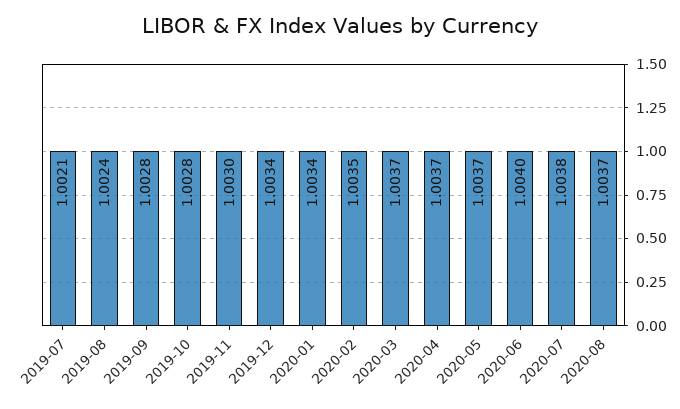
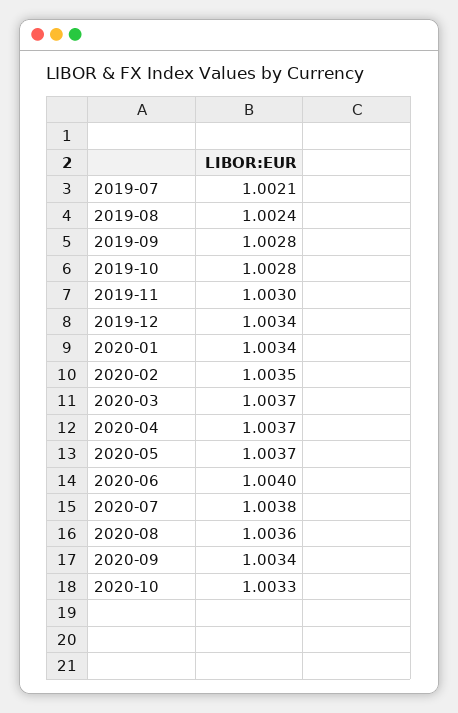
2020-08: 1.0037 -> 1.0036
2020-09: none -> 1.0034
2020-10: none -> 1.0033

